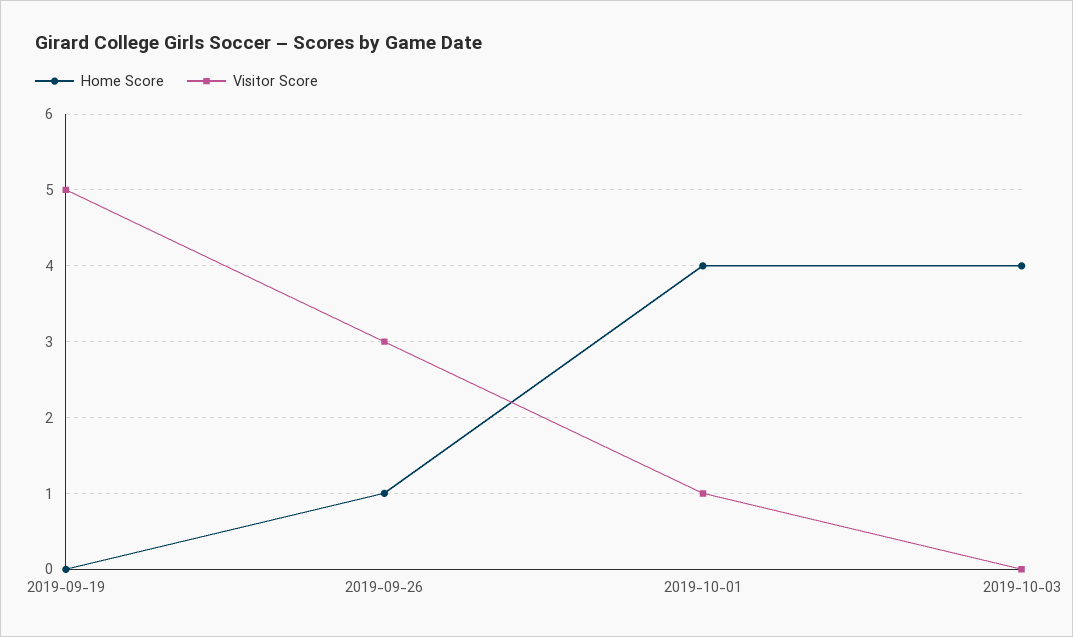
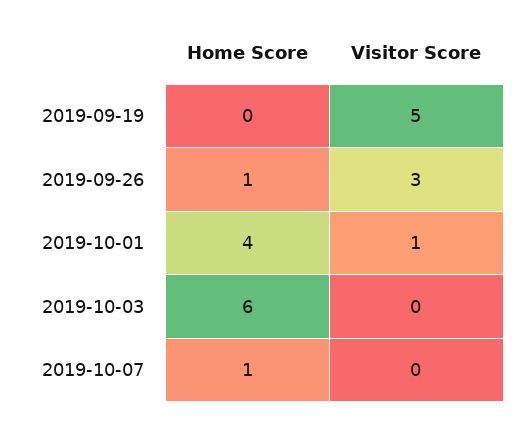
Home Score, 2019-10-03: 4 -> 6
Home Score, 2019-10-07: none -> 1
Visitor Score, 2019-10-07: none -> 0

